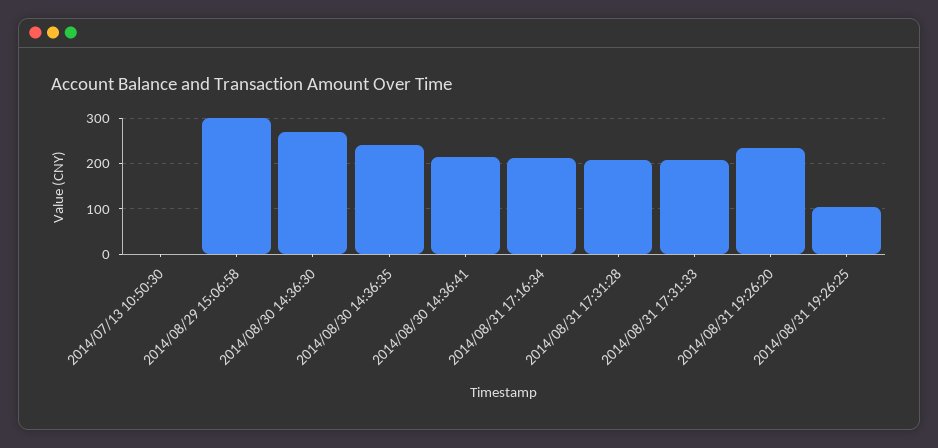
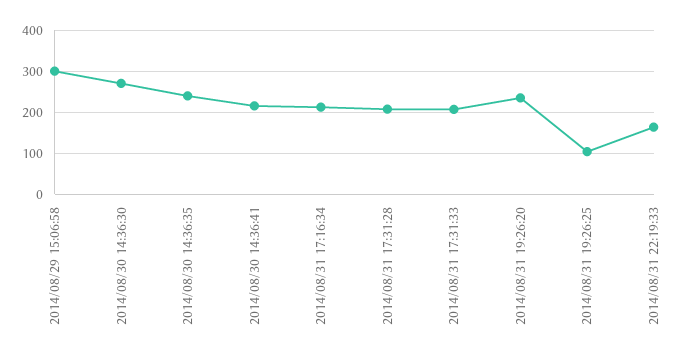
2014/07/13 10:50:30: 0 -> none
2014/08/31 22:19:33: none -> 160

